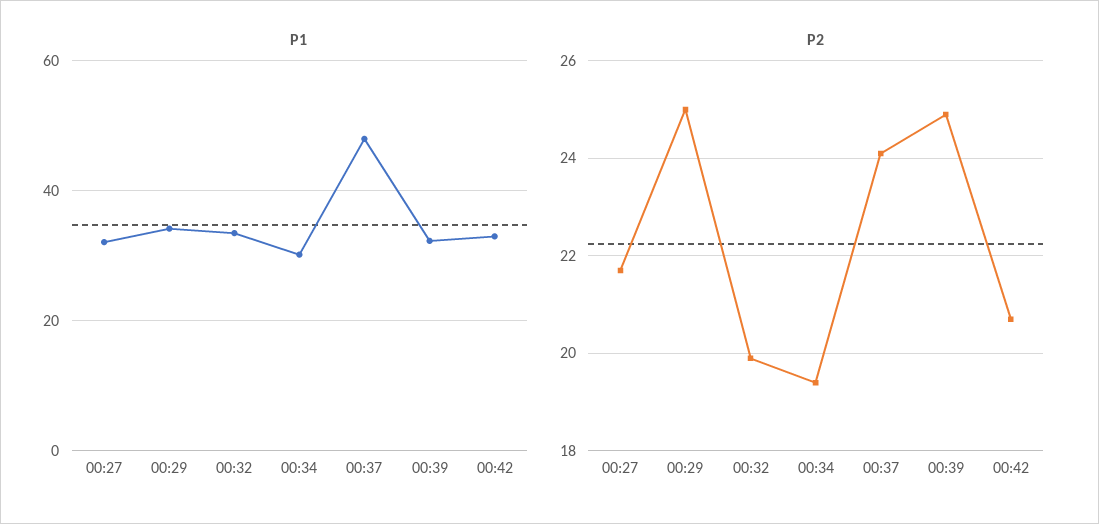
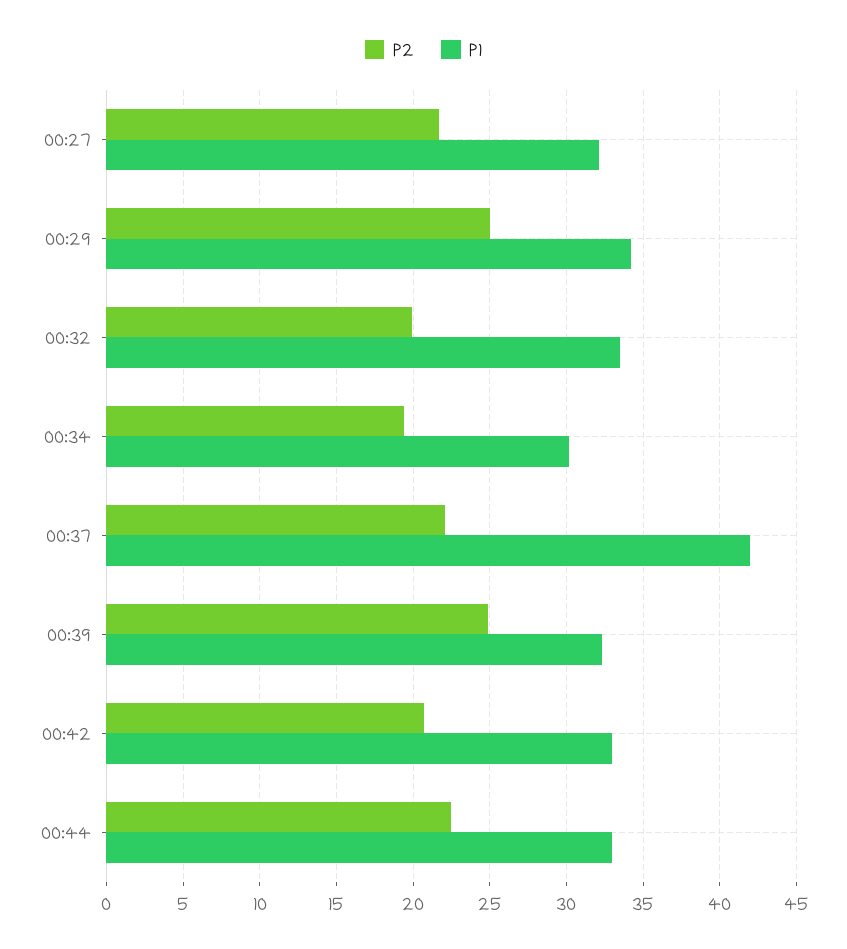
P1, 00:37: 48 -> 42
P2, 00:37: 24 -> 22
P2, 00:44: none -> 22.5
P1, 00:44: none -> 33

